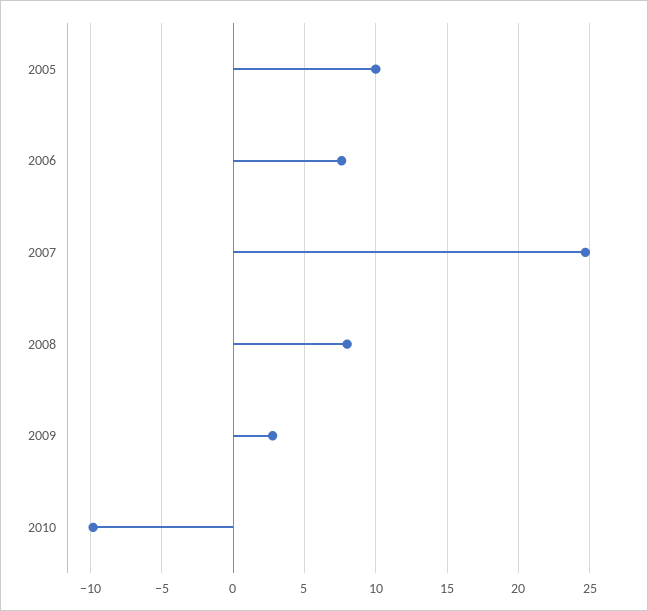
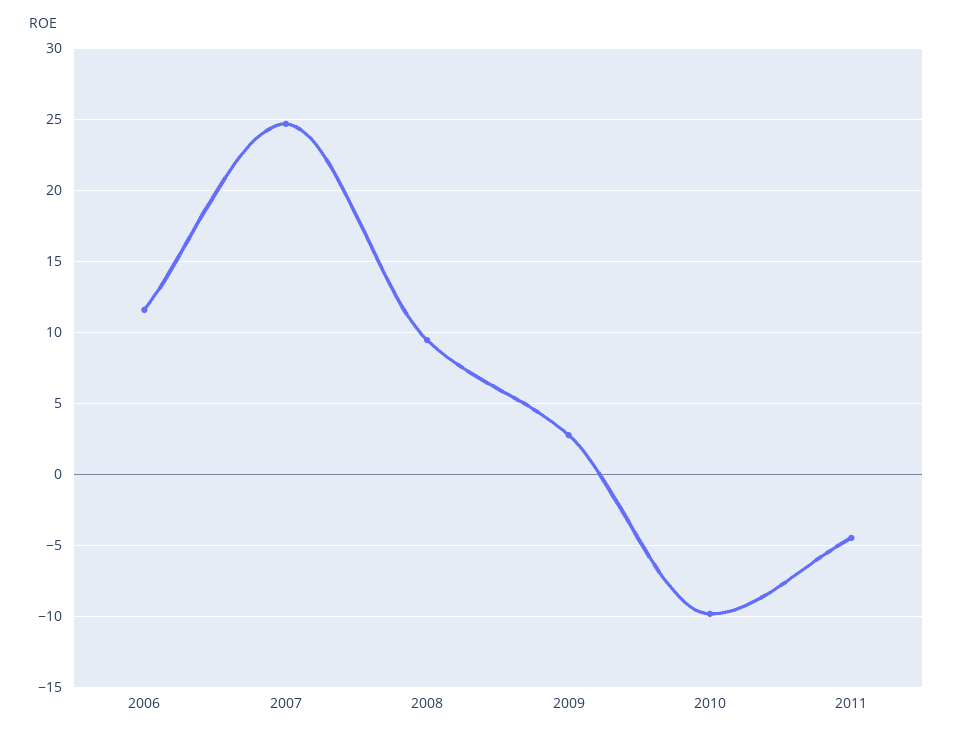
2005: 10 -> none
2006: 7.5 -> 11.5
2008: 8 -> 9.5
2011: none -> -4.5

